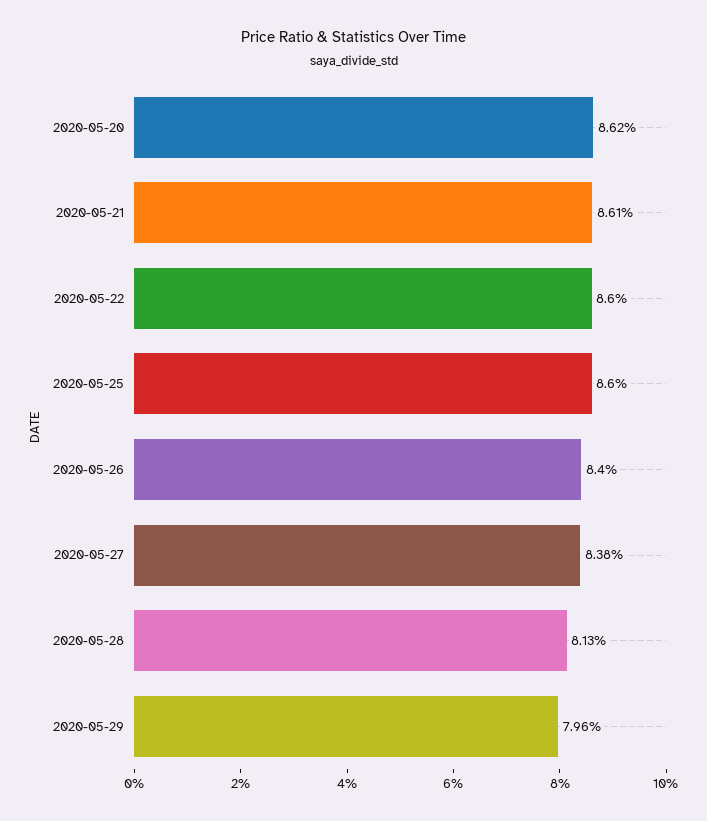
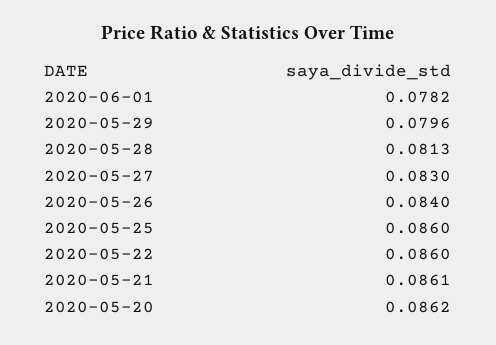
2020-05-27: 0.0838 -> 0.083
2020-06-01: none -> 0.0782

